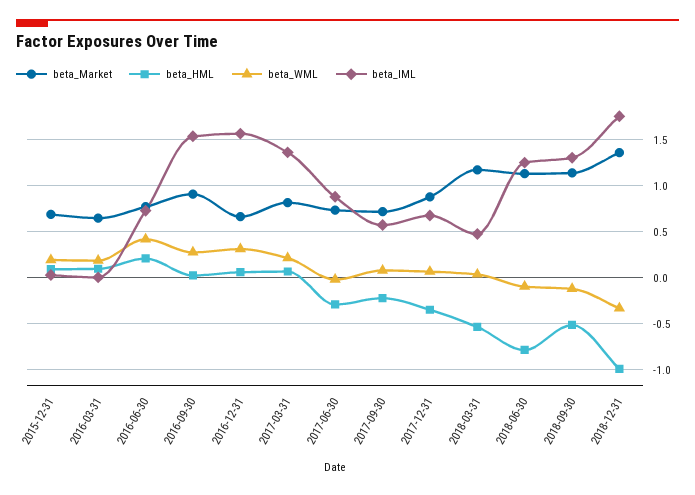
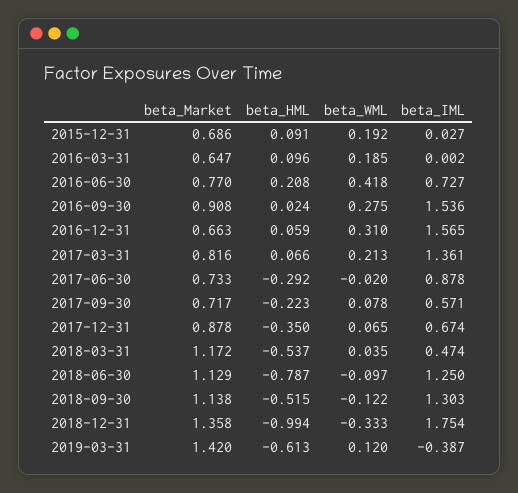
beta_Market, 2019-03-31: none -> 1.42
beta_HML, 2019-03-31: none -> -0.613
beta_WML, 2019-03-31: none -> 0.12
beta_IML, 2019-03-31: none -> -0.387

